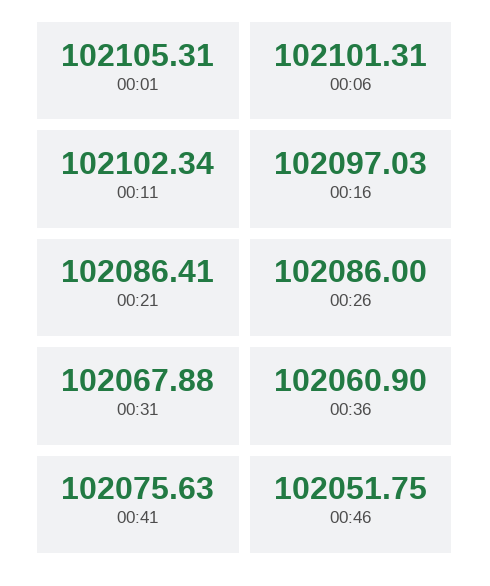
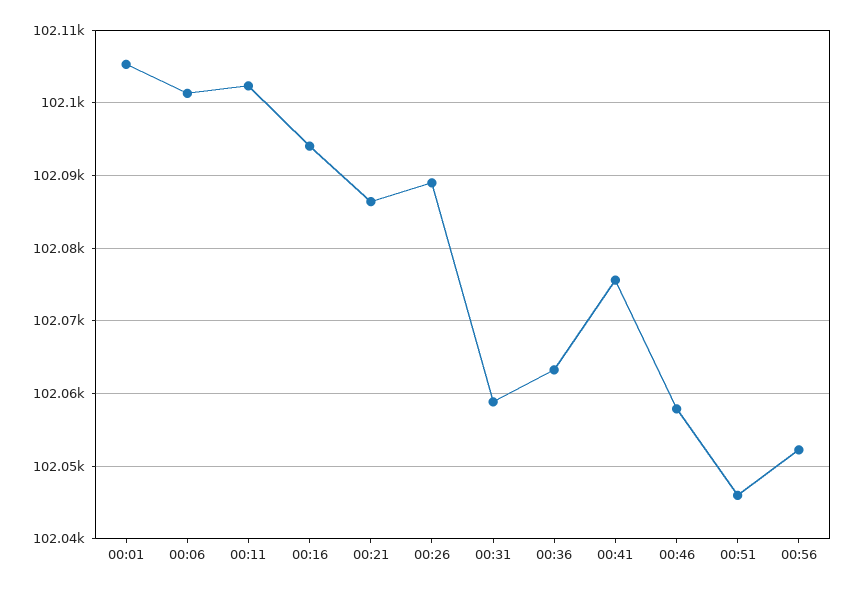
00:16: 102097.03 -> 102094
00:26: 102086 -> 102089
00:31: 102067.88 -> 102059
00:36: 102060.9 -> 102063
00:46: 102051.75 -> 102058
00:51: none -> 102046
00:56: none -> 102052

